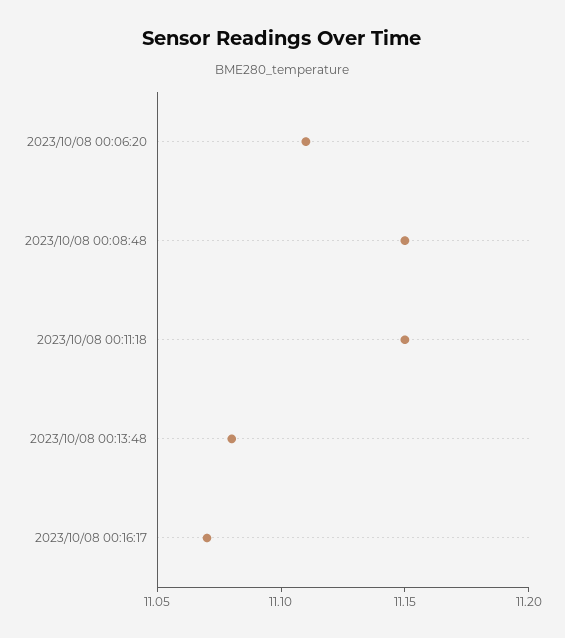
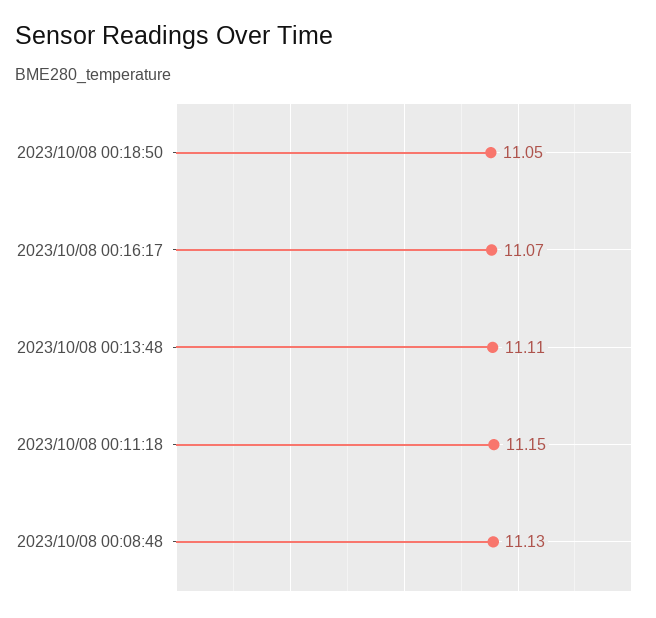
2023/10/08 00:06:20: 11.11 -> none
2023/10/08 00:08:48: 11.15 -> 11.13
2023/10/08 00:13:48: 11.08 -> 11.11
2023/10/08 00:18:50: none -> 11.05

